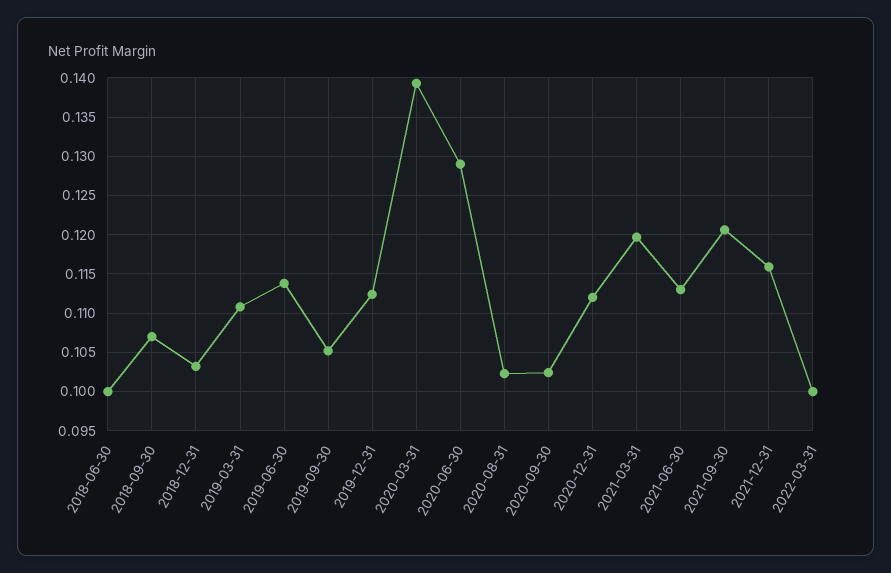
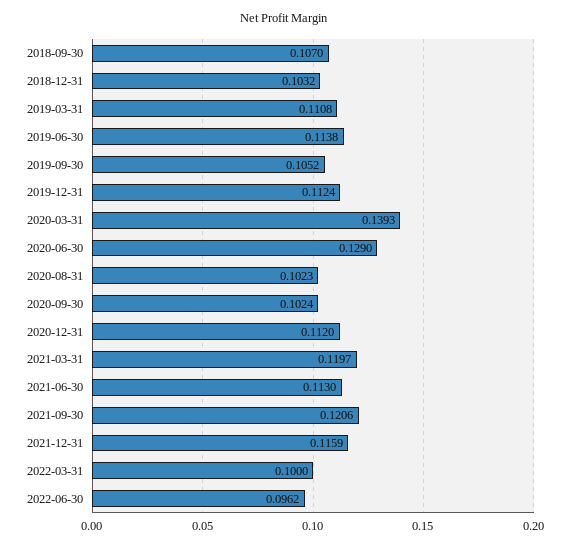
2018-06-30: 0.1 -> none
2022-06-30: none -> 0.0962

